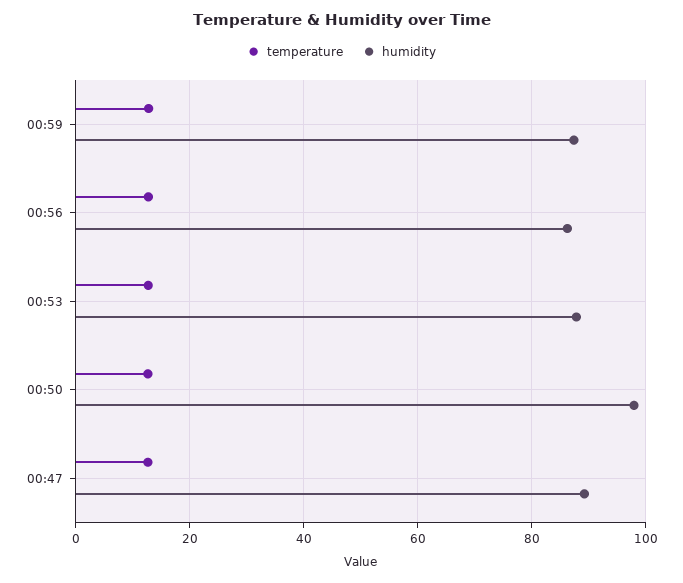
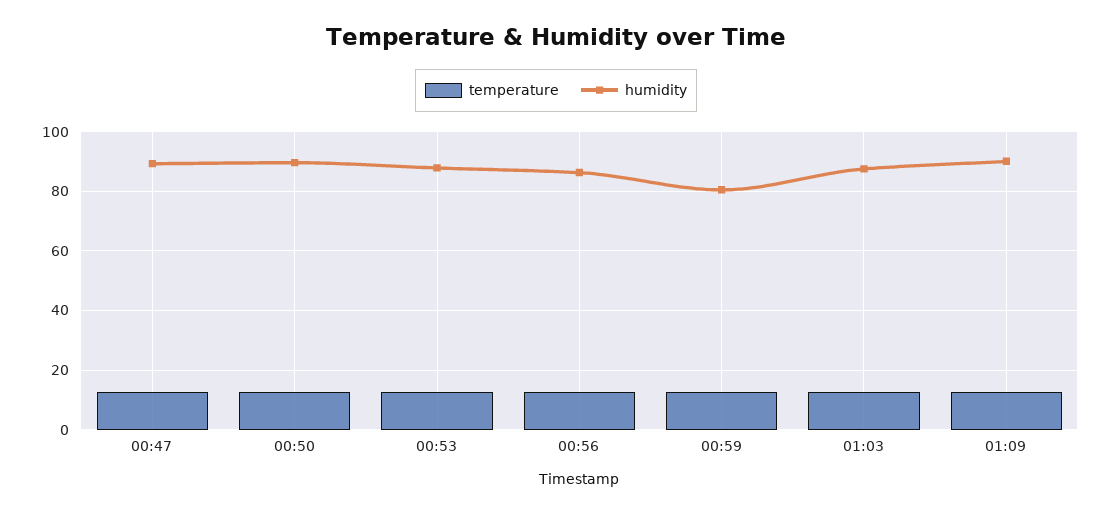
humidity, 00:59: 88 -> 80
humidity, 00:50: 98 -> 90
temperature, 01:03: none -> 12.5
humidity, 01:03: none -> 87.5
temperature, 01:09: none -> 12.5
humidity, 01:09: none -> 90

